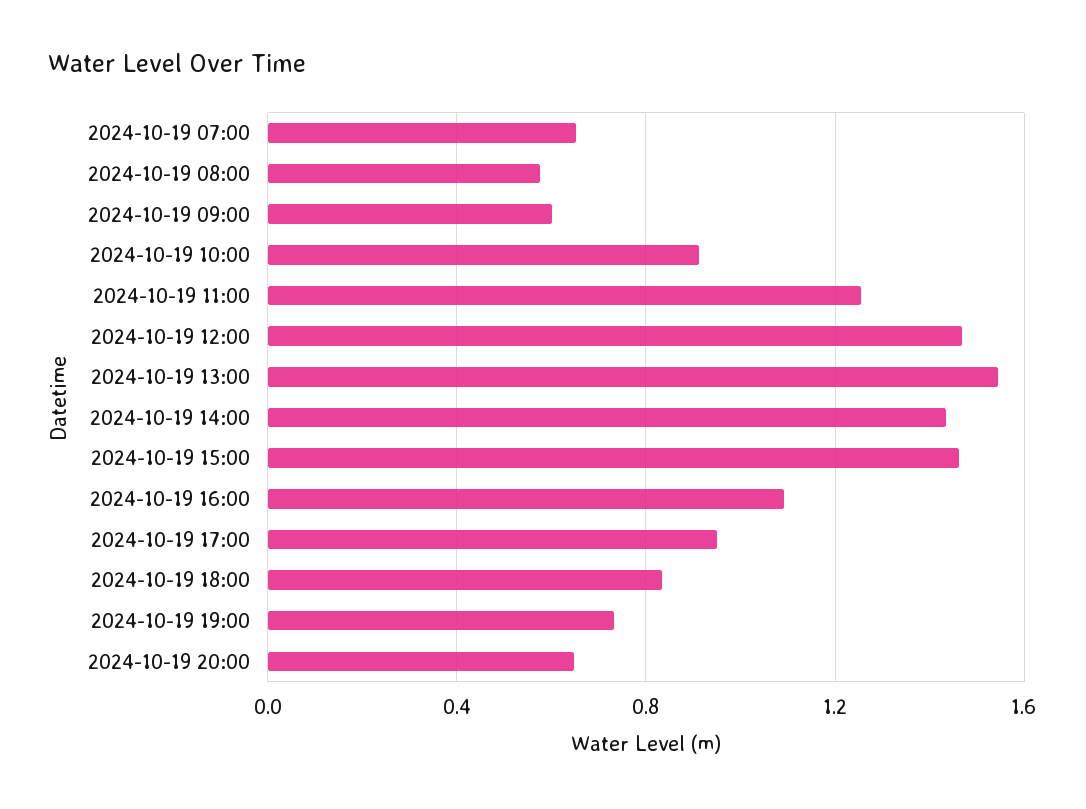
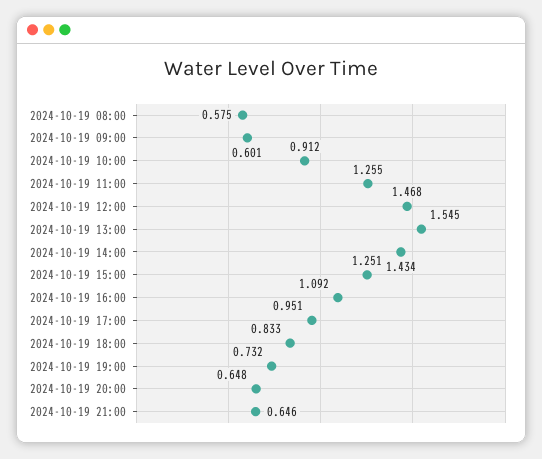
2024-10-19 07:00: 0.65 -> none
2024-10-19 15:00: 1.45 -> 1.251
2024-10-19 21:00: none -> 0.646

